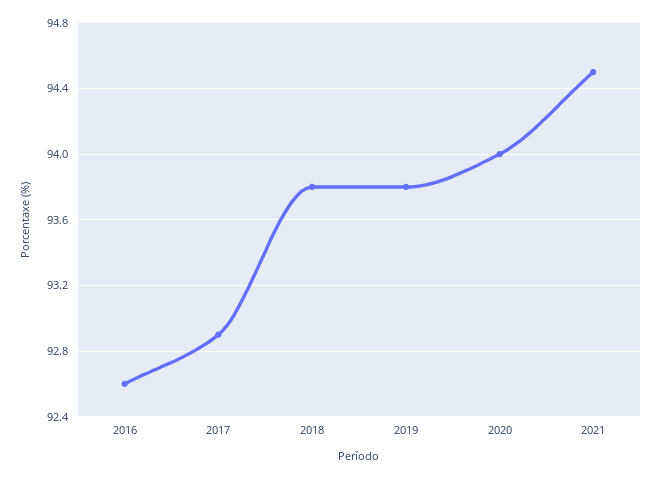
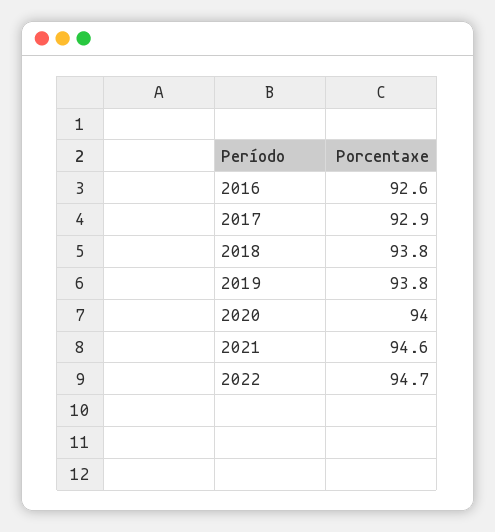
2021: 94.5 -> 94.6
2022: none -> 94.7

